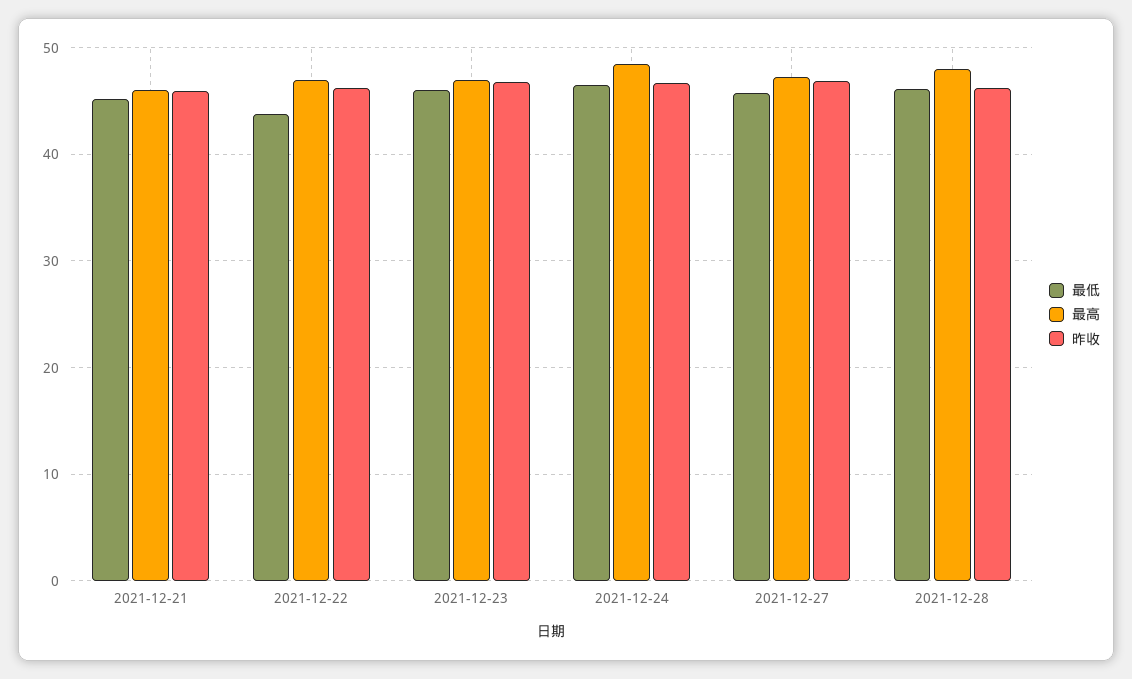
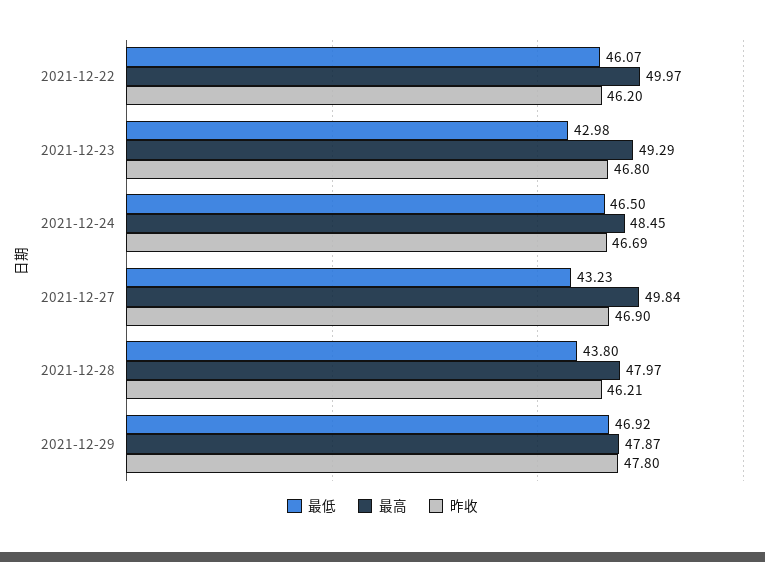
最低, 2021-12-21: 45 -> none
最高, 2021-12-21: 46 -> none
昨收, 2021-12-21: 46 -> none
最低, 2021-12-22: 44 -> 46.07
最高, 2021-12-22: 47 -> 49.97
最低, 2021-12-23: 46 -> 42.98
最高, 2021-12-23: 47 -> 49.29
最低, 2021-12-27: 46 -> 43.23
最高, 2021-12-27: 47 -> 49.84
最低, 2021-12-28: 46 -> 43.8
最低, 2021-12-29: none -> 46.92
最高, 2021-12-29: none -> 47.87
昨收, 2021-12-29: none -> 47.8

